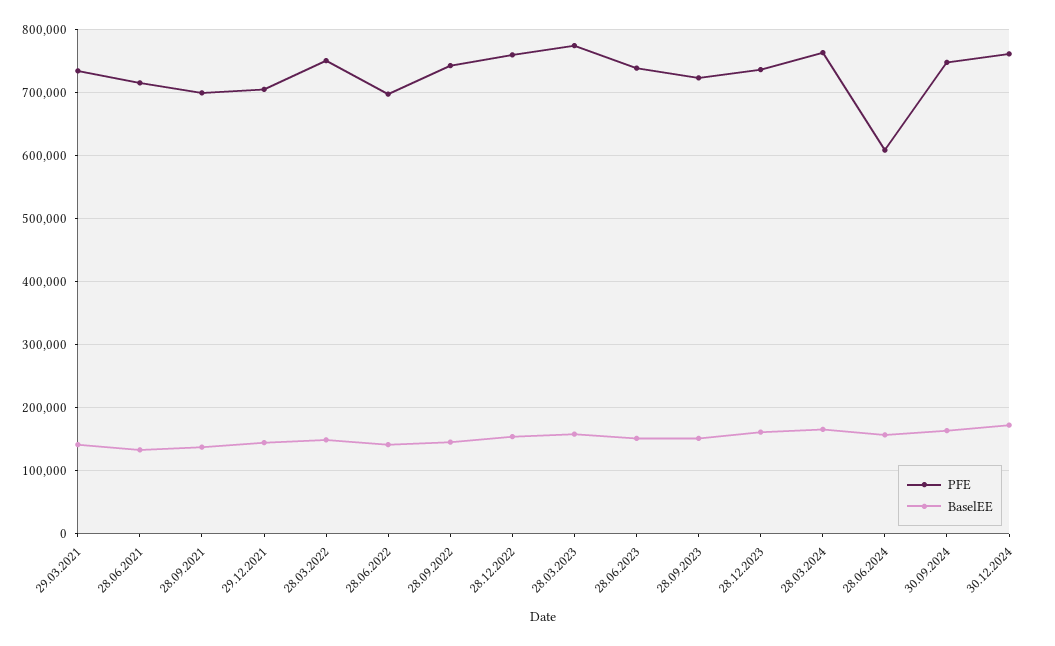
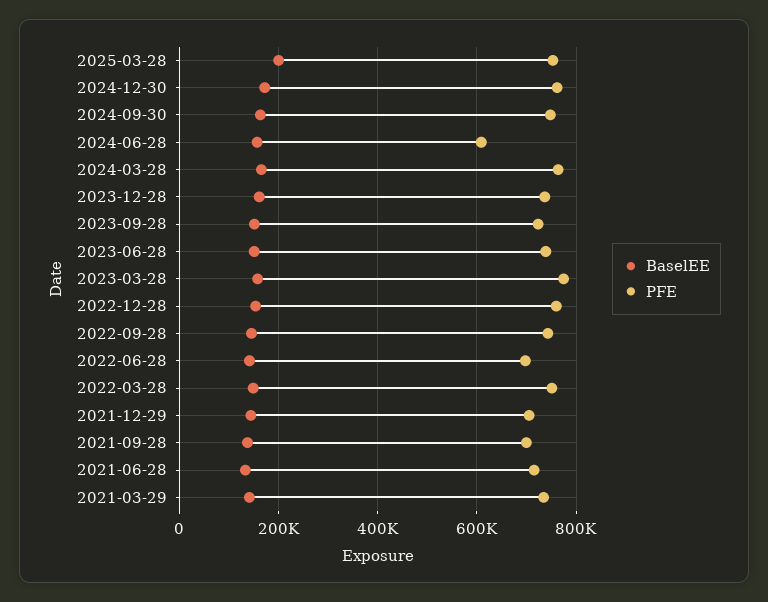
BaselEE, 2025-03-28: none -> 200000
PFE, 2025-03-28: none -> 760000

